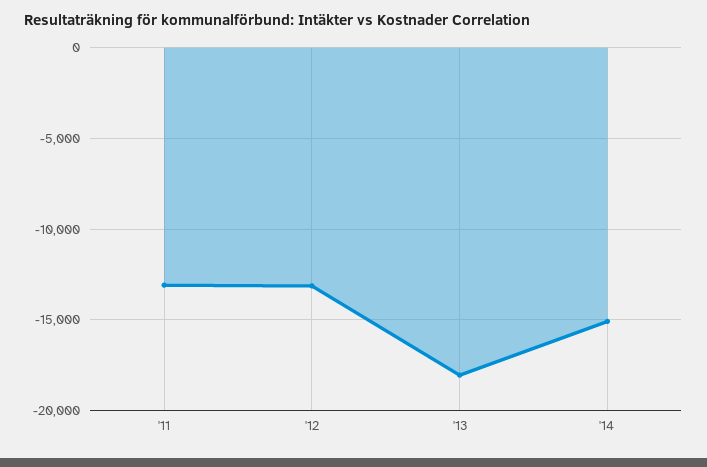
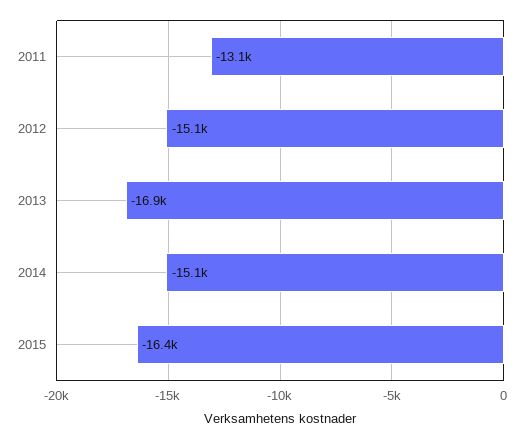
'12: -13000 -> -15100
'13: -18000 -> -16900
2015: none -> -16400

